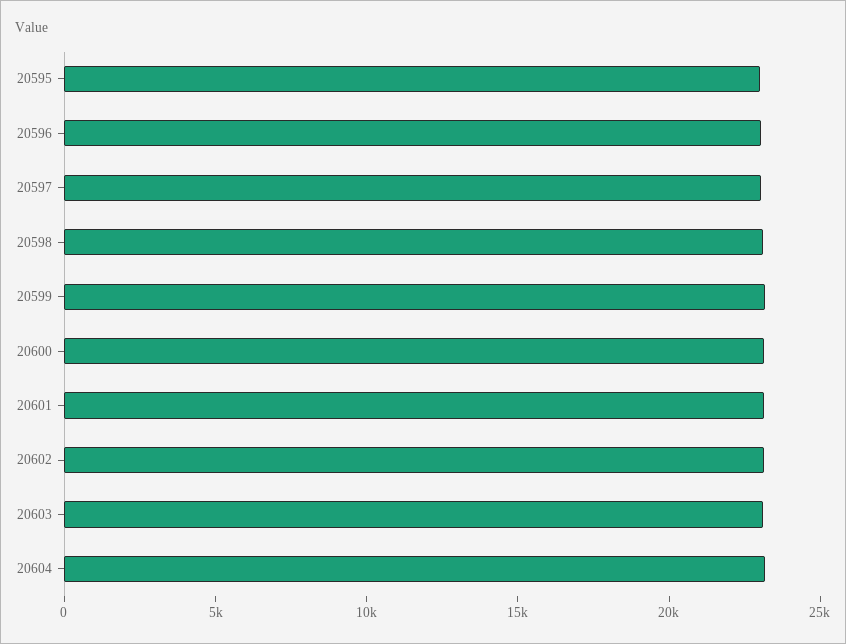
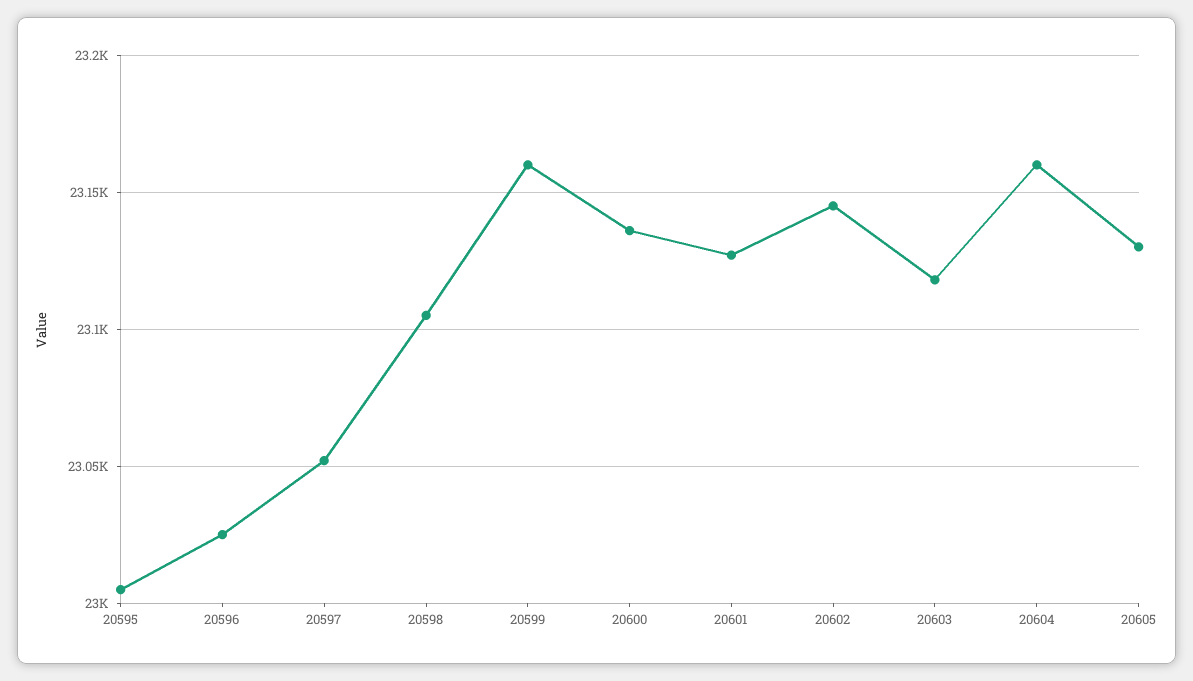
20605: none -> 23130

